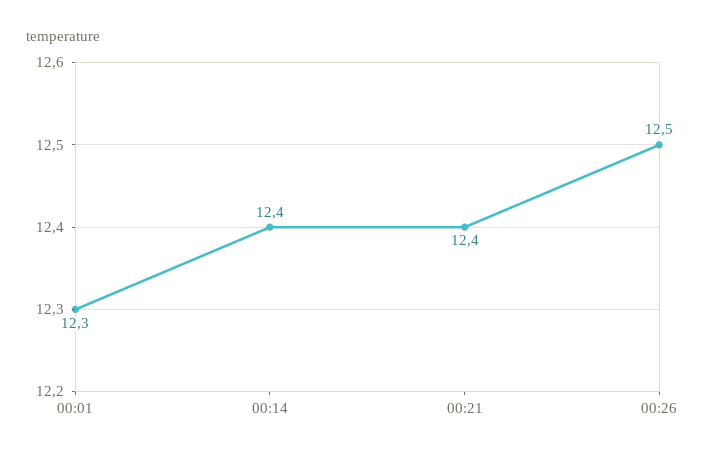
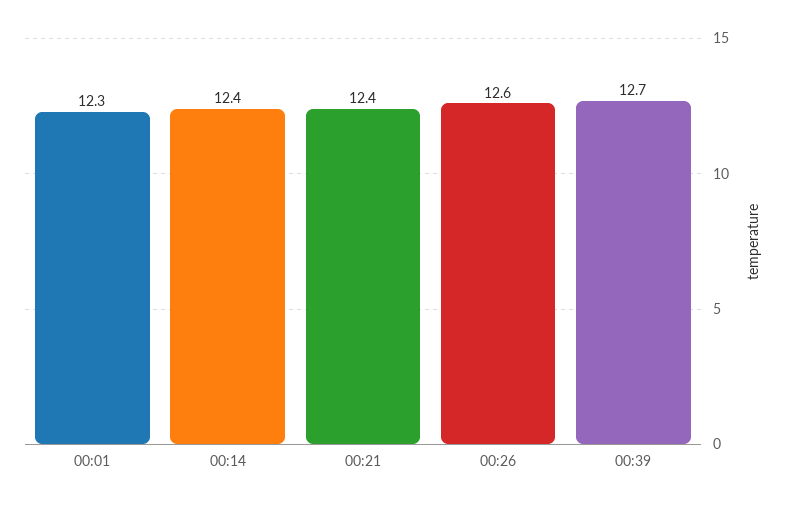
00:26: 12.5 -> 12.6
00:39: none -> 12.7

